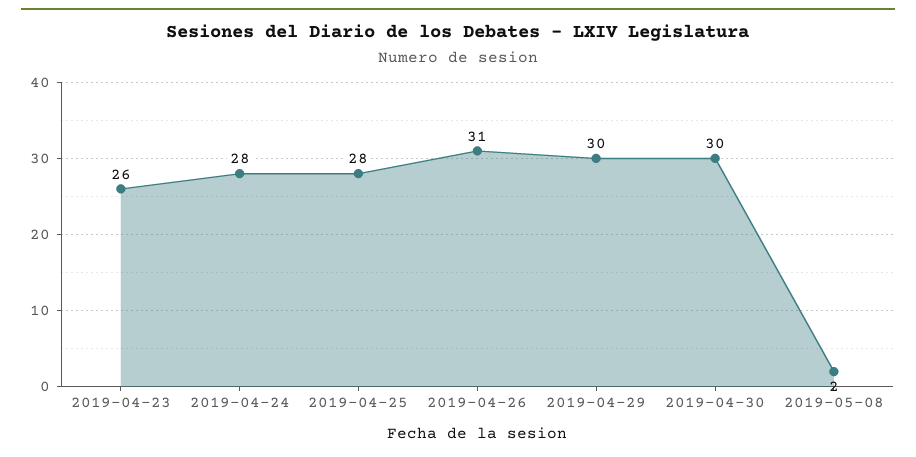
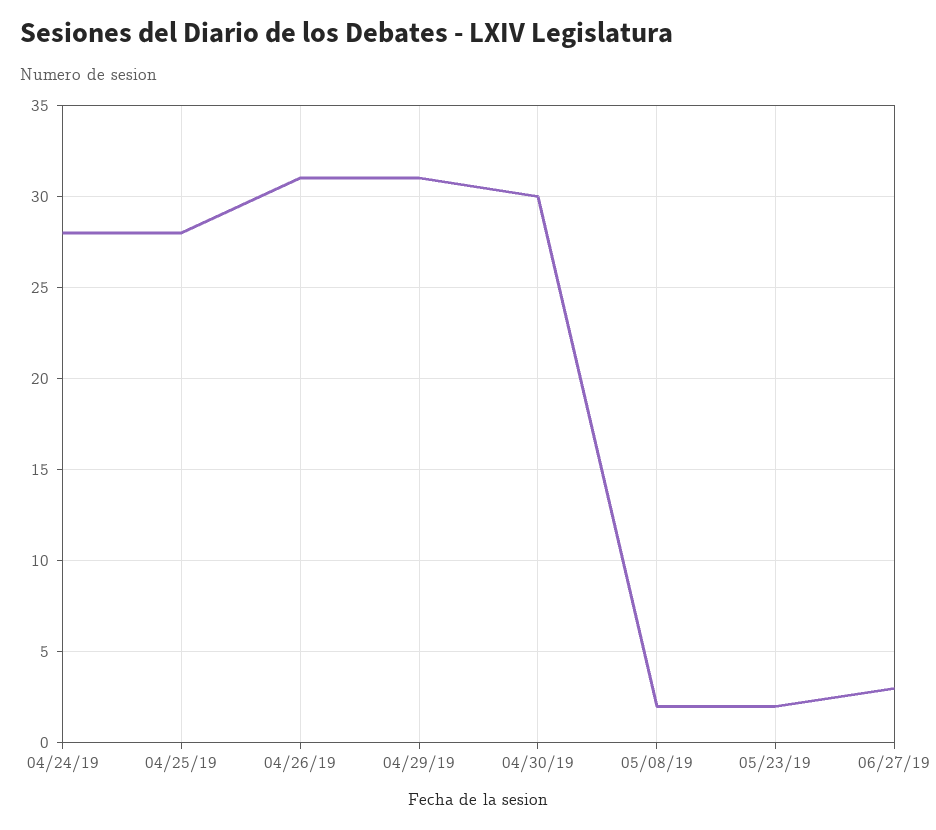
2019-04-23: 26 -> none
2019-04-29: 30 -> 31
05/23/19: none -> 2
06/27/19: none -> 3

